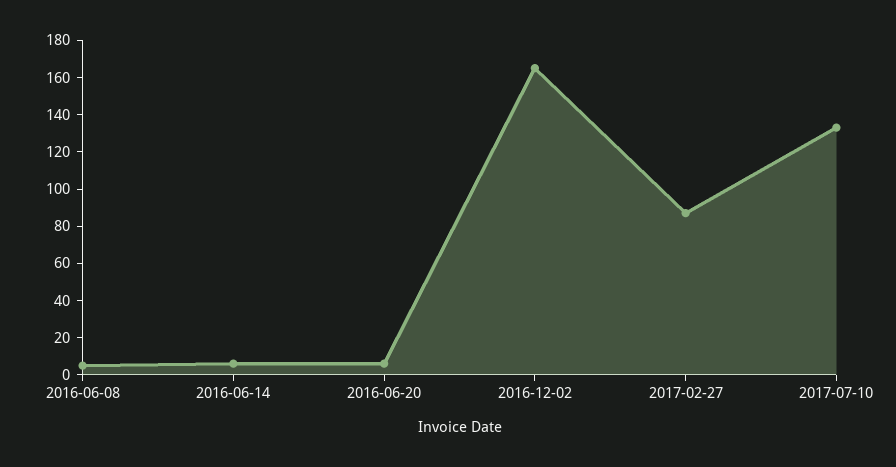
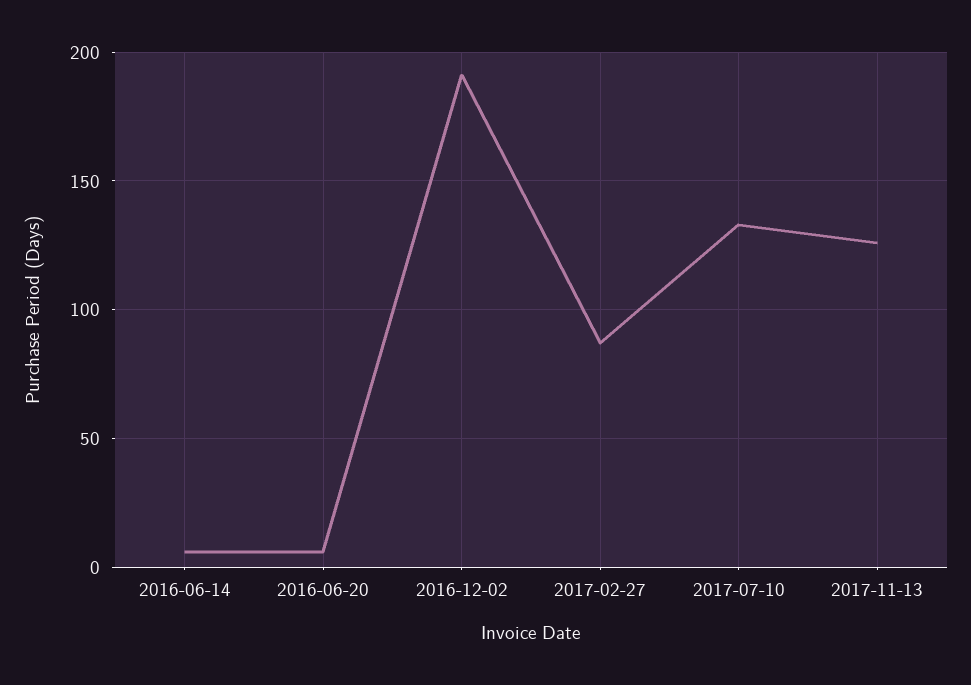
2016-06-08: 5 -> none
2016-12-02: 165 -> 190
2017-11-13: none -> 125

